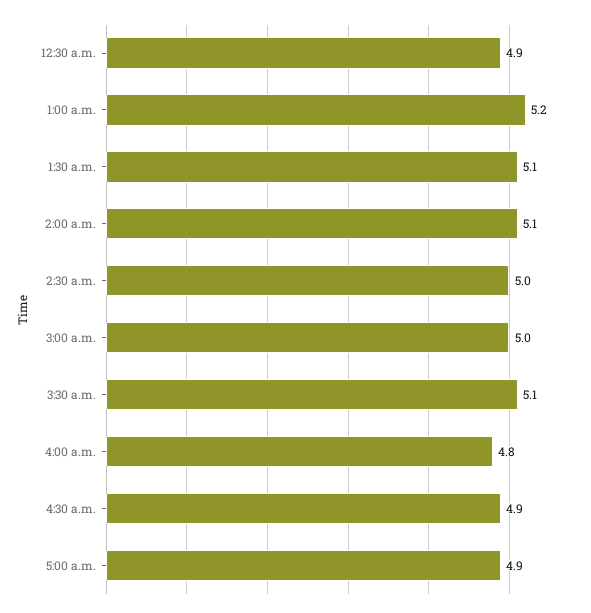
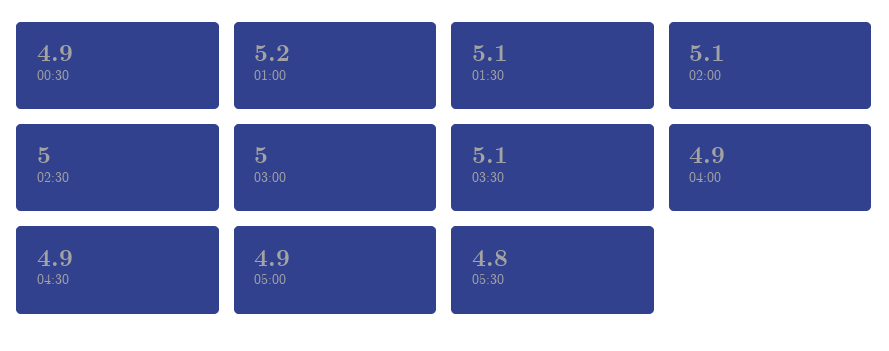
4:00 a.m.: 4.8 -> 4.9
05:30: none -> 4.8

